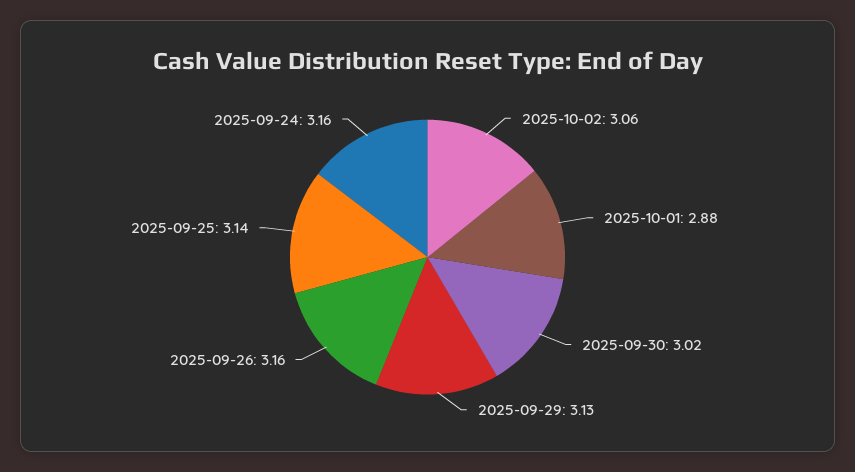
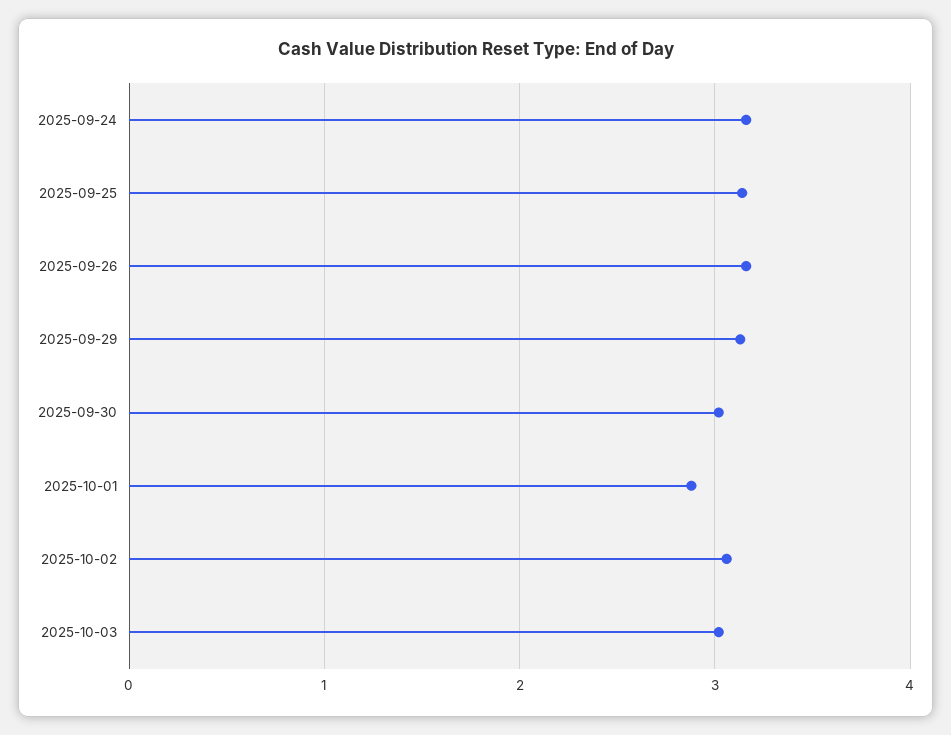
2025-10-03: none -> 3

